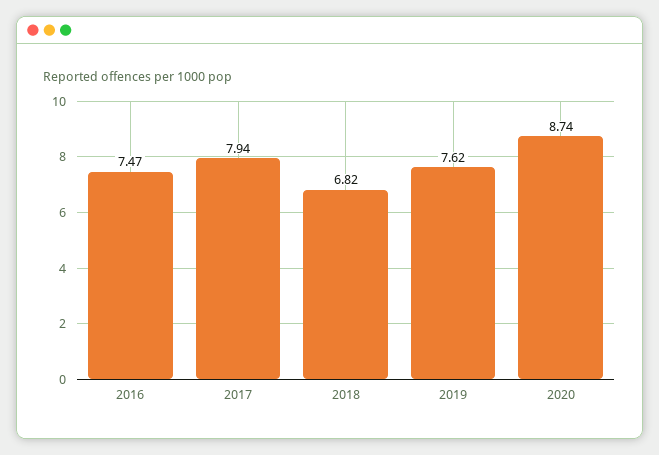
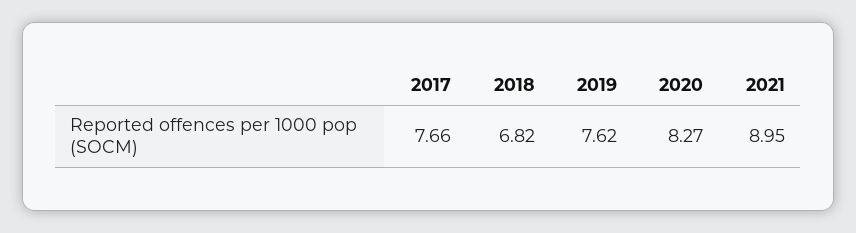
2016: 7.47 -> none
2017: 7.94 -> 7.66
2020: 8.74 -> 8.27
2021: none -> 8.95

